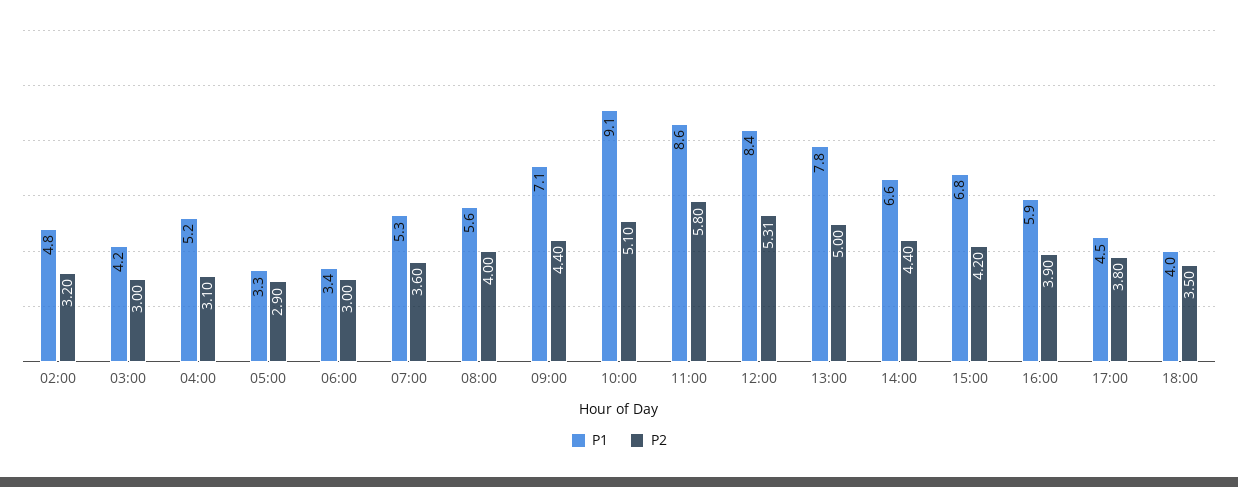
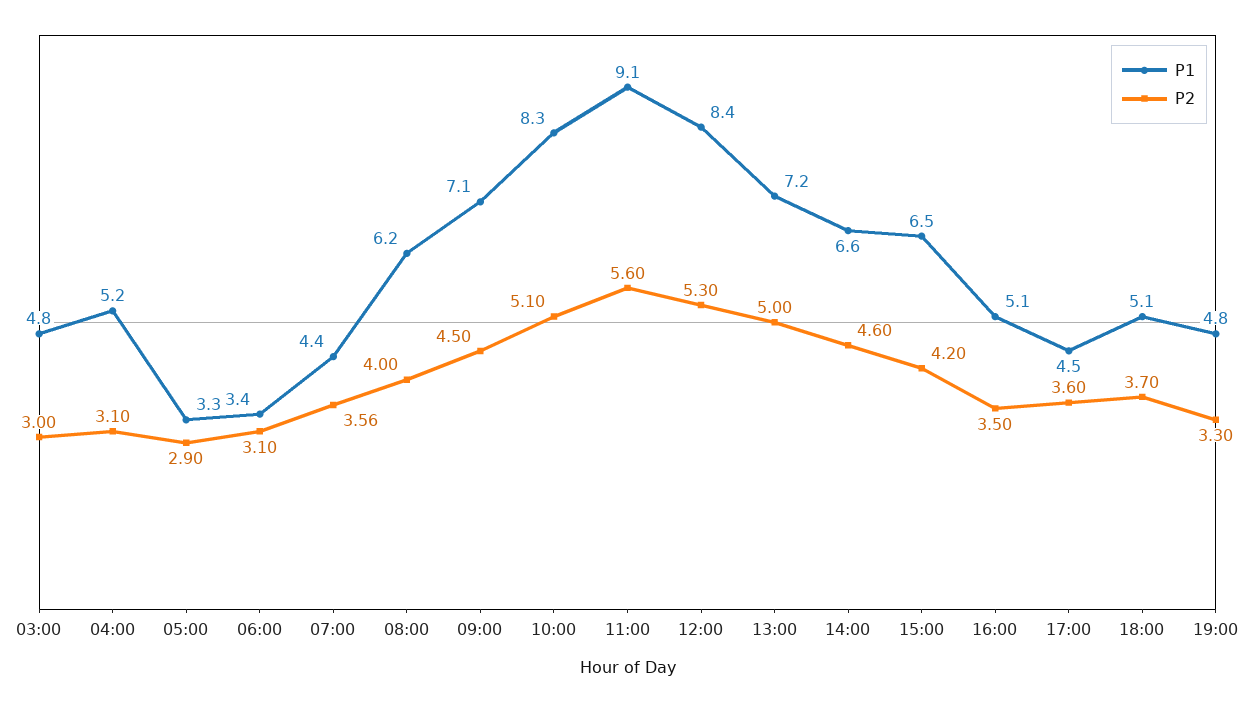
P1, 02:00: 4.8 -> none
P2, 02:00: 3.2 -> none
P1, 03:00: 4.2 -> 4.8
P2, 06:00: 3 -> 3.1
P1, 07:00: 5.3 -> 4.4
P2, 07:00: 3.6 -> 3.56
P1, 08:00: 5.6 -> 6.2
P2, 09:00: 4.4 -> 4.5
P1, 10:00: 9.1 -> 8.3
P1, 11:00: 8.6 -> 9.1
P2, 11:00: 5.8 -> 5.6
P2, 12:00: 5.31 -> 5.3
P1, 13:00: 7.8 -> 7.2
P2, 14:00: 4.4 -> 4.6
P1, 15:00: 6.8 -> 6.5
P1, 16:00: 5.9 -> 5.1
P2, 16:00: 3.9 -> 3.5
P2, 17:00: 3.8 -> 3.6
P1, 18:00: 4 -> 5.1
P2, 18:00: 3.5 -> 3.7
P1, 19:00: none -> 4.8
P2, 19:00: none -> 3.3

